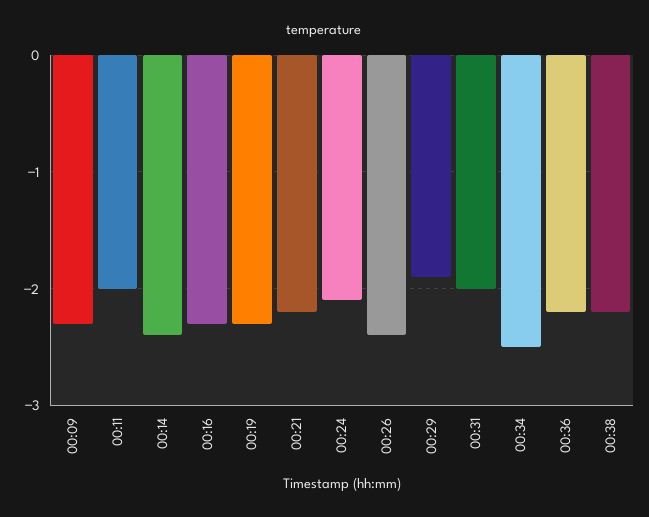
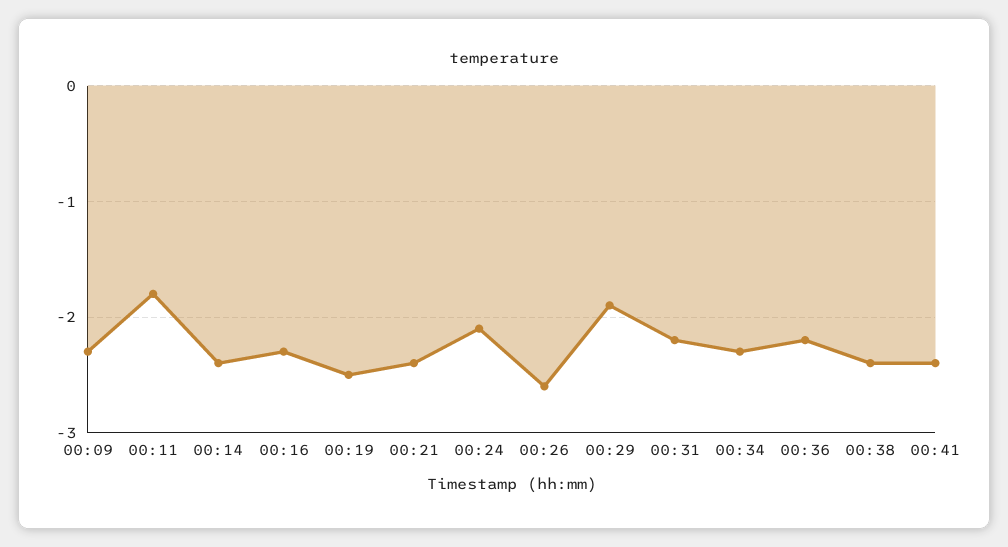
00:11: -2 -> -1.8
00:19: -2.3 -> -2.5
00:21: -2.2 -> -2.4
00:26: -2.4 -> -2.6
00:31: -2 -> -2.2
00:34: -2.5 -> -2.3
00:38: -2.2 -> -2.4
00:41: none -> -2.4

